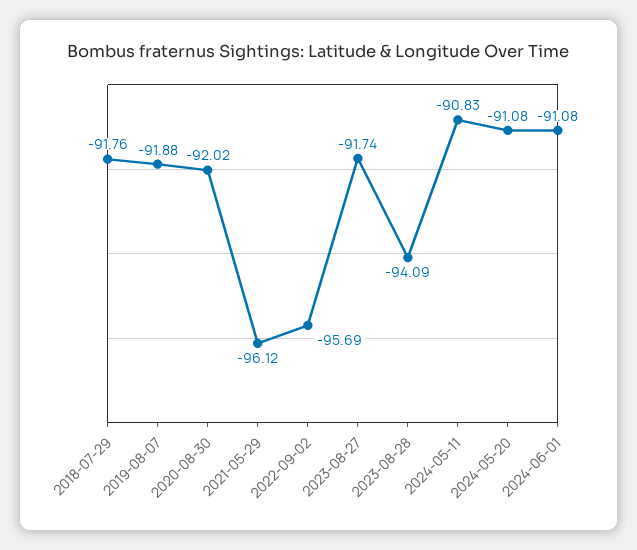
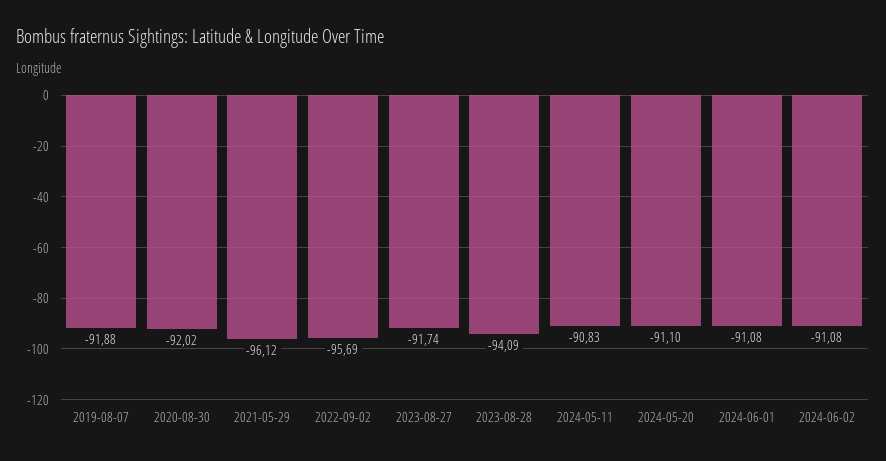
2018-07-29: -91.76 -> none
2024-05-20: -91.08 -> -91.1
2024-06-02: none -> -91.08

